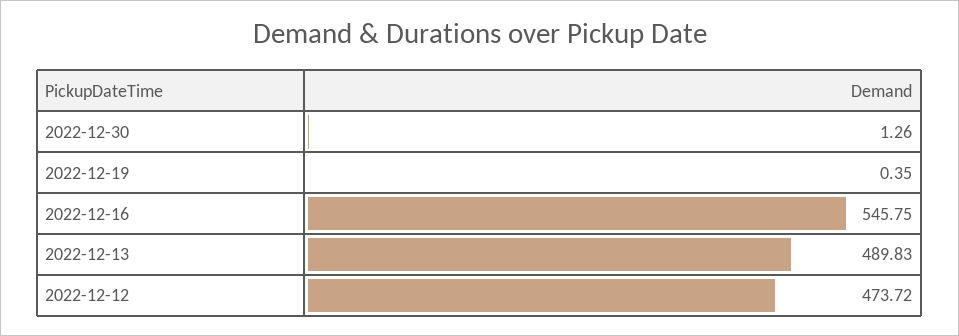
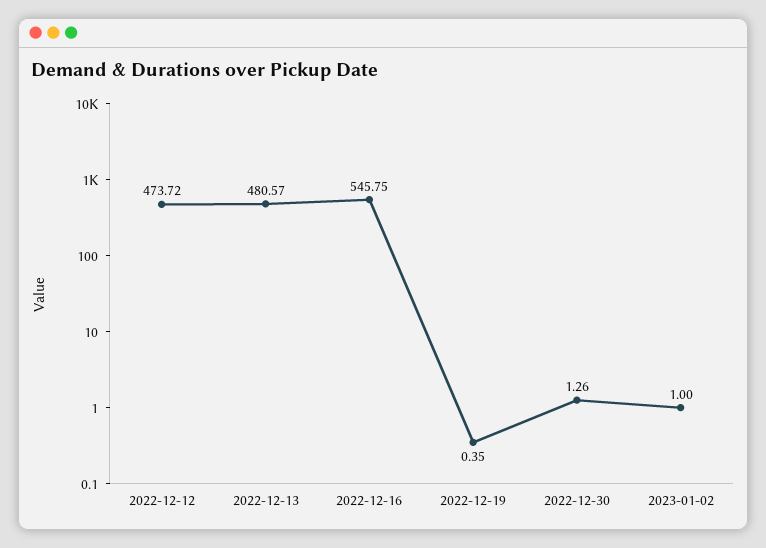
2022-12-13: 489.83 -> 480.57
2023-01-02: none -> 1

